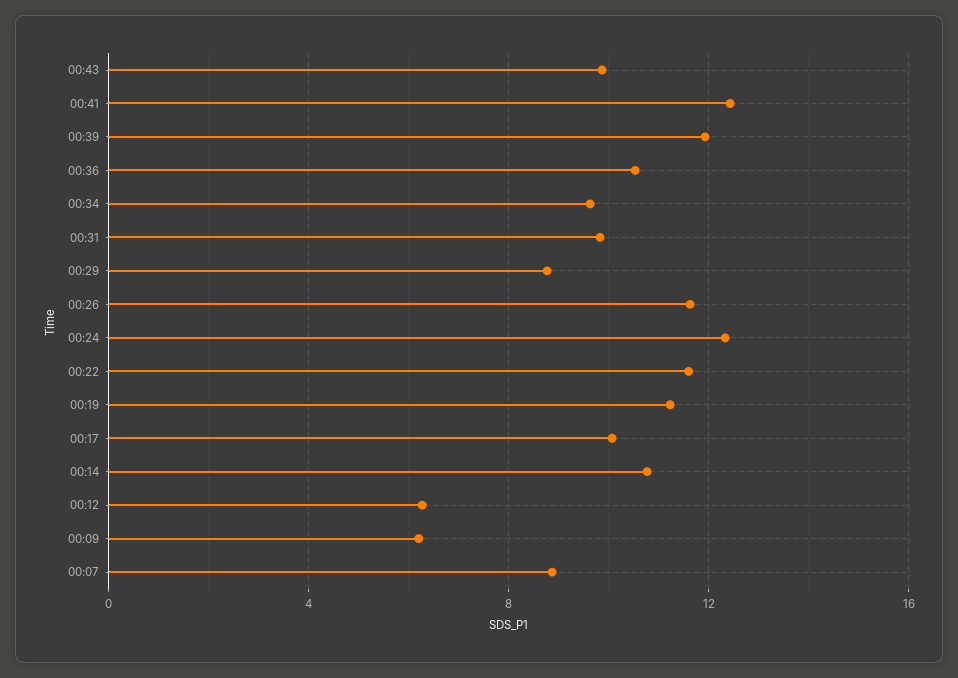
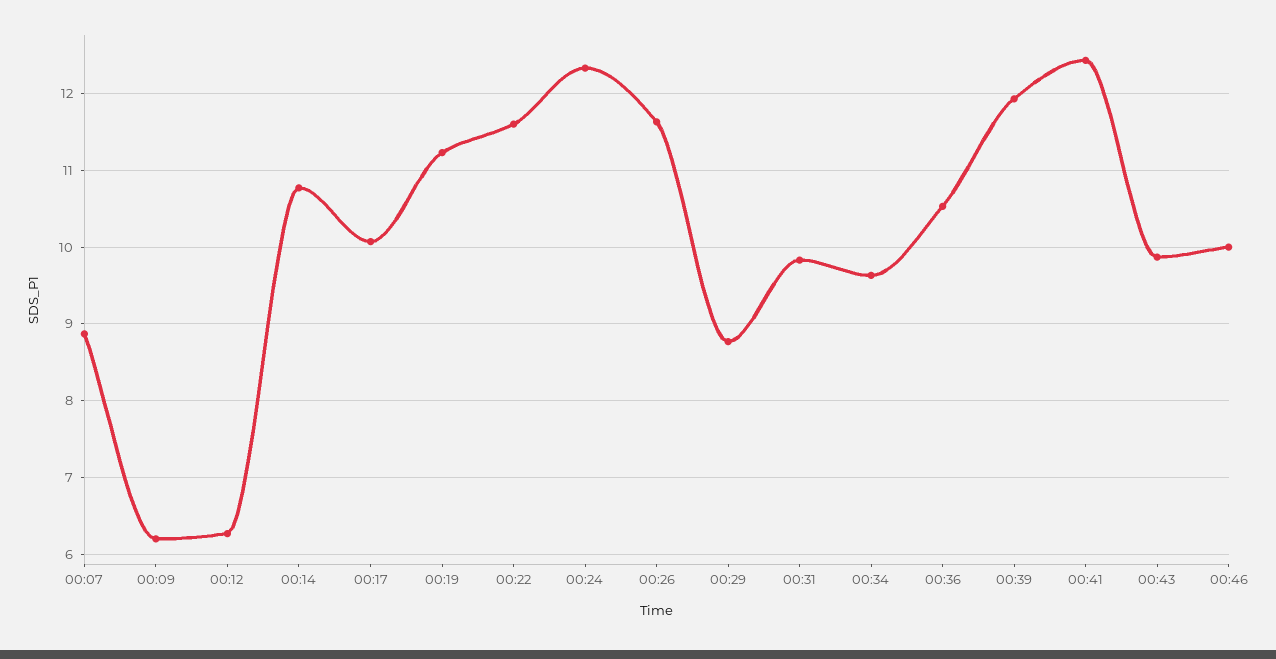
00:46: none -> 10

